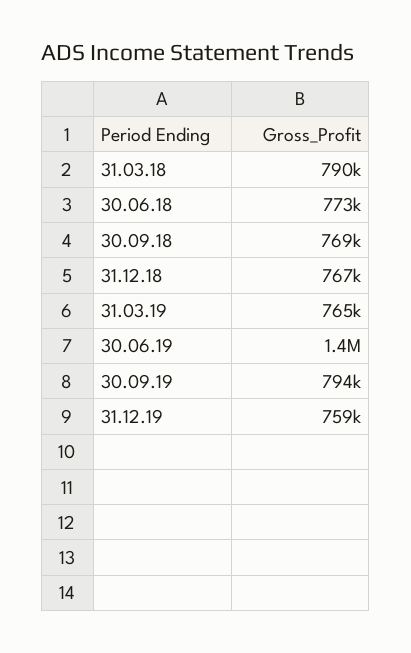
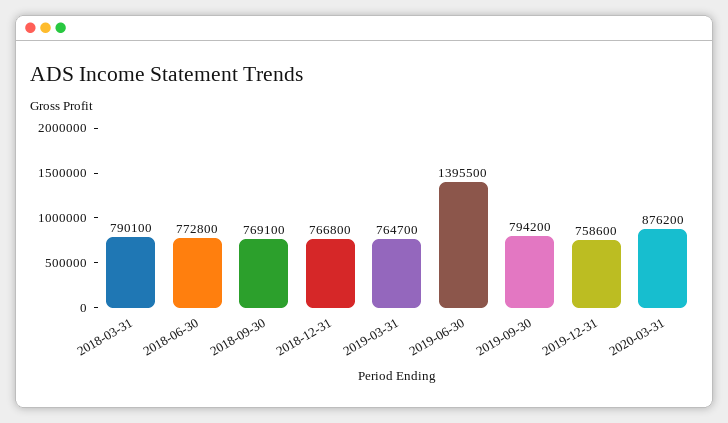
2020-03-31: none -> 876200

